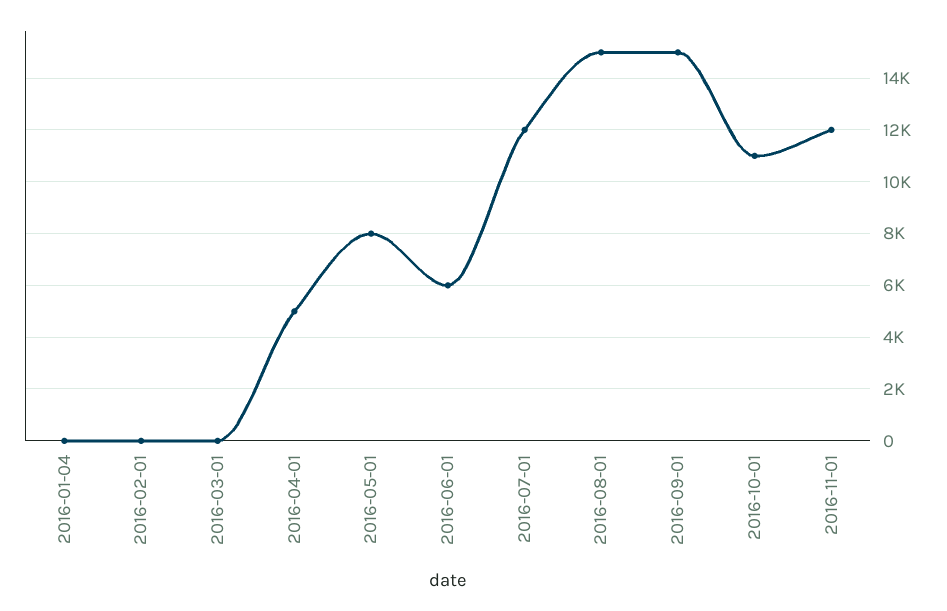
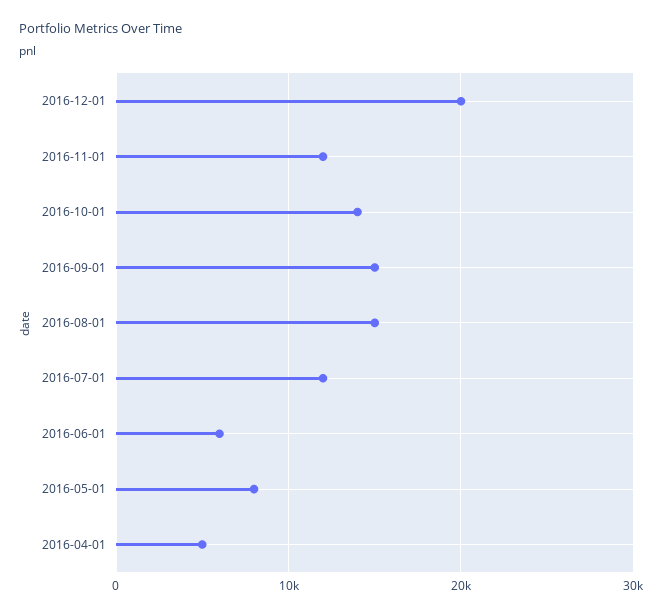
2016-01-04: 0 -> none
2016-02-01: 0 -> none
2016-03-01: 0 -> none
2016-10-01: 11000 -> 14000
2016-12-01: none -> 20000

